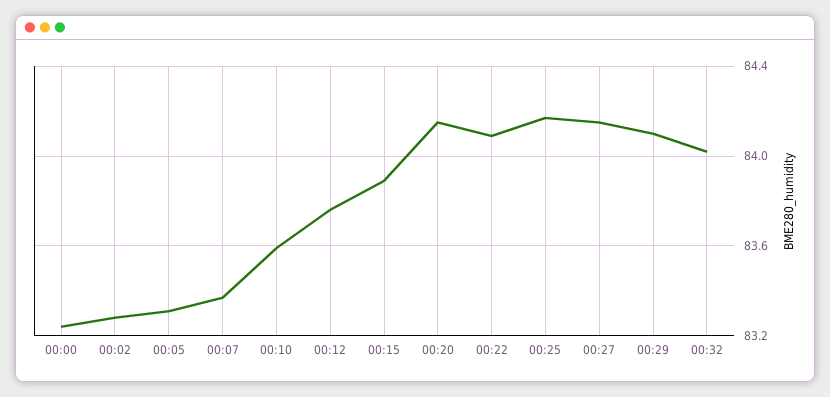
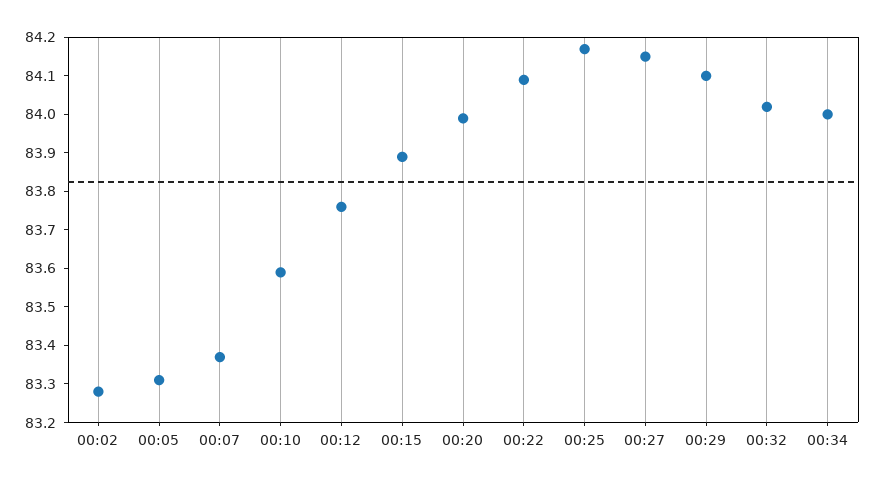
00:00: 83.25 -> none
00:20: 84.15 -> 84
00:34: none -> 84

